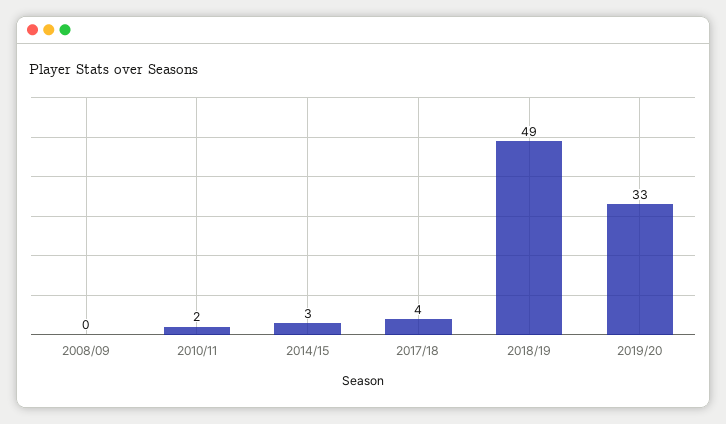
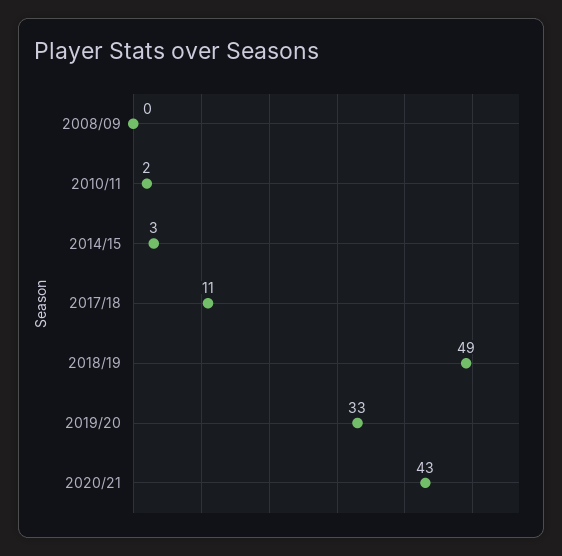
2017/18: 4 -> 11
2020/21: none -> 43

